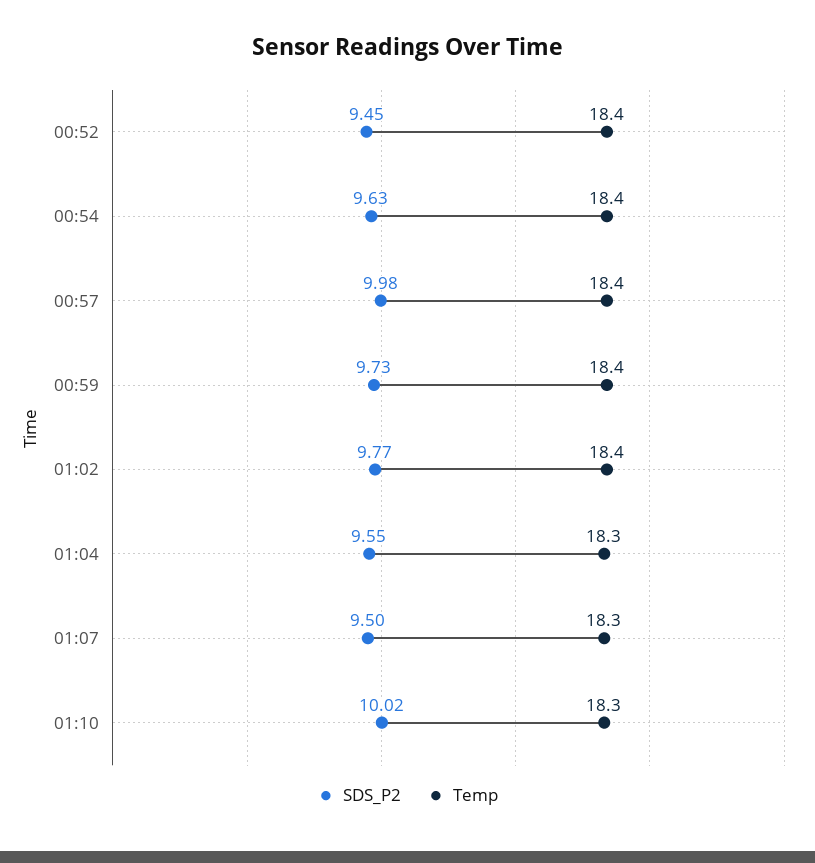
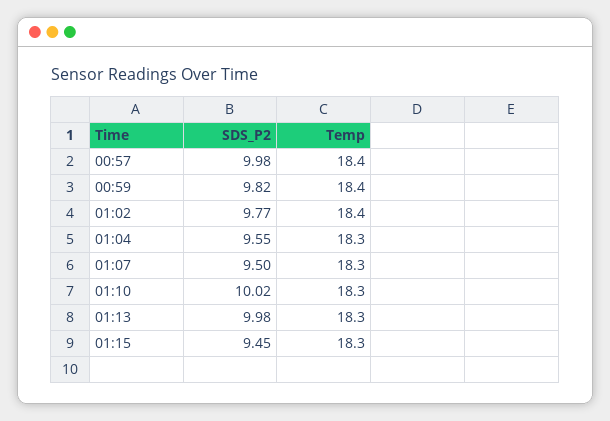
SDS_P2, 00:52: 9.45 -> none
Temp, 00:52: 18.4 -> none
SDS_P2, 00:54: 9.63 -> none
Temp, 00:54: 18.4 -> none
SDS_P2, 00:59: 9.73 -> 9.82
SDS_P2, 01:13: none -> 9.98
Temp, 01:13: none -> 18.3
SDS_P2, 01:15: none -> 9.45
Temp, 01:15: none -> 18.3

